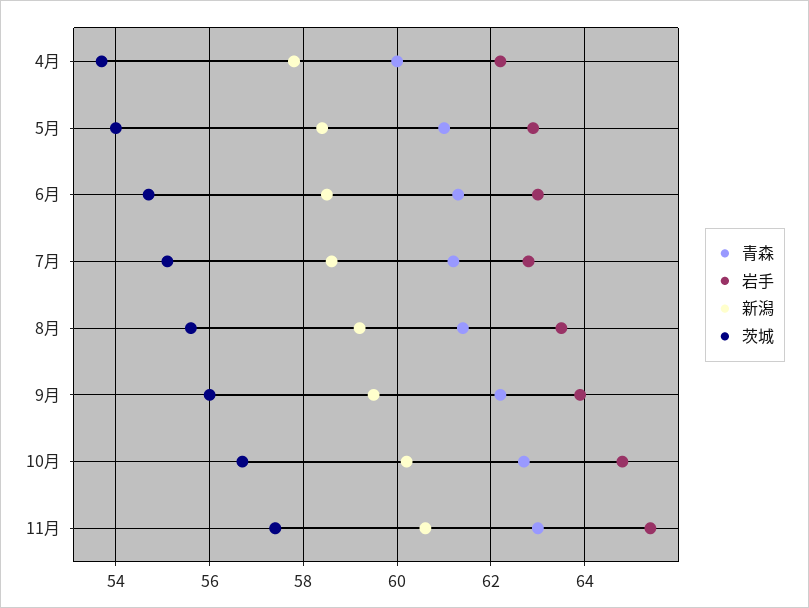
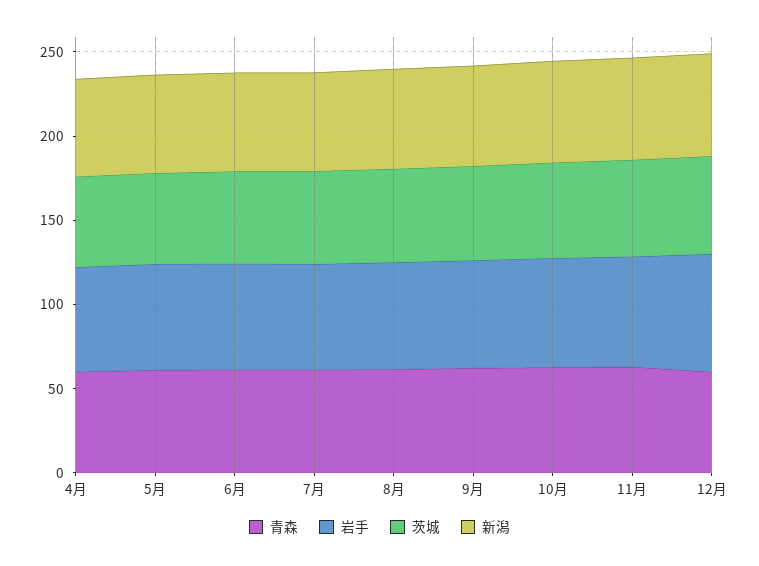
青森, 12月: none -> 60
岩手, 12月: none -> 70
茨城, 12月: none -> 60
新潟, 12月: none -> 60

